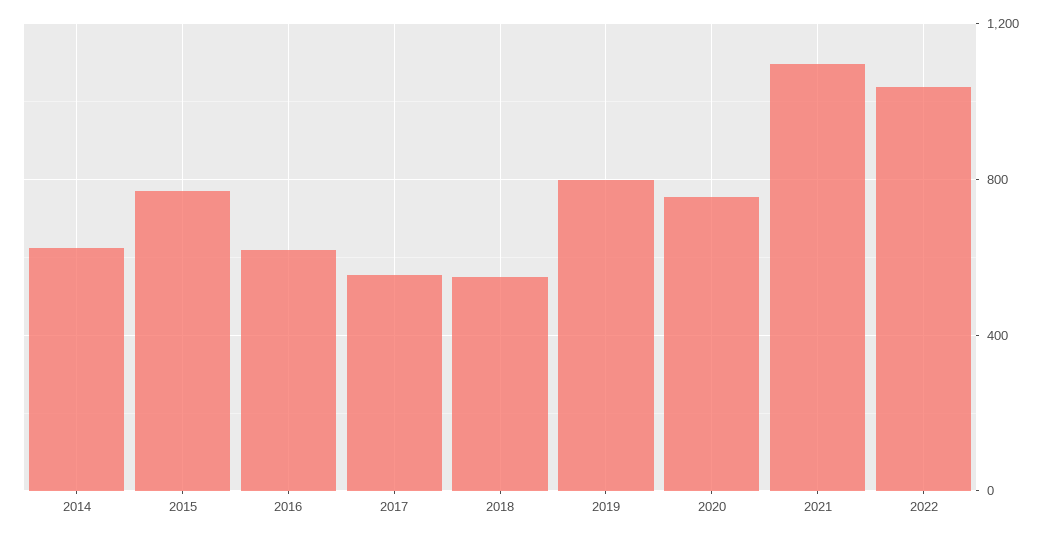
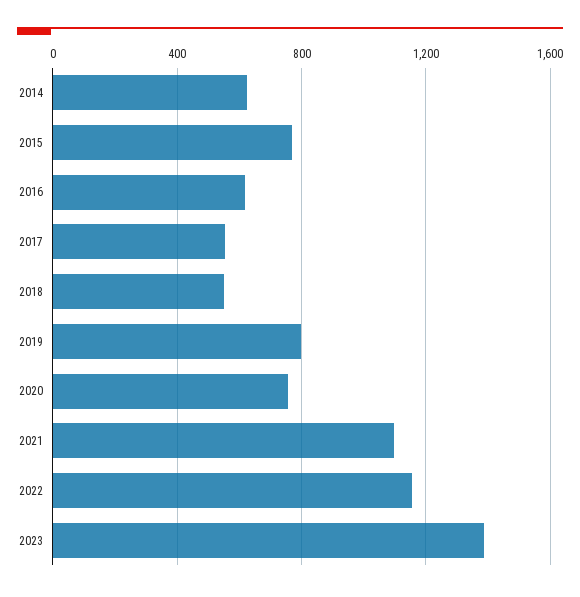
2022: 1050 -> 1150
2023: none -> 1400

